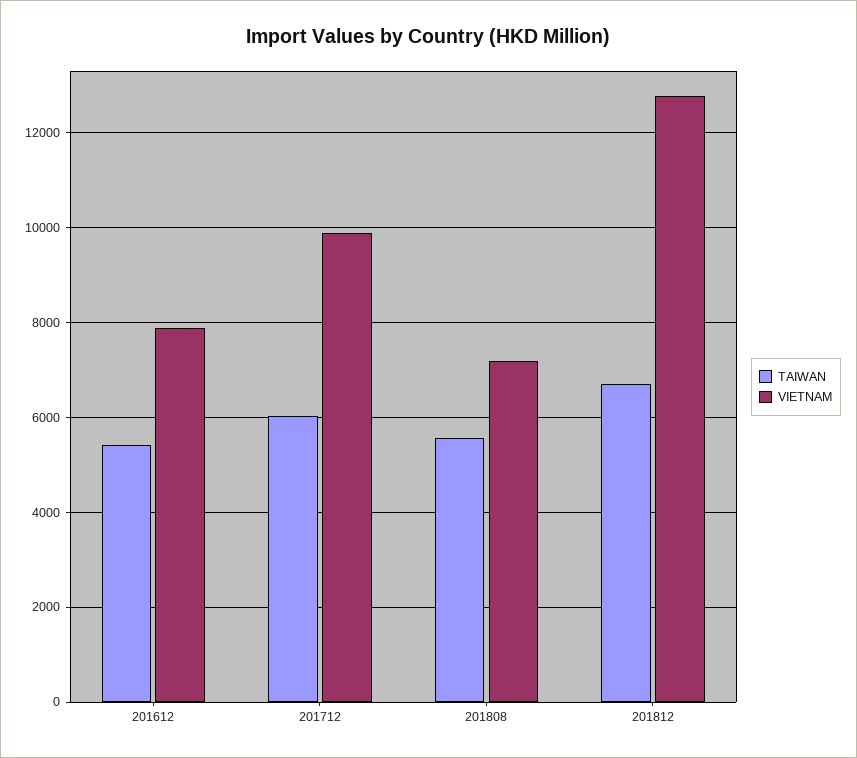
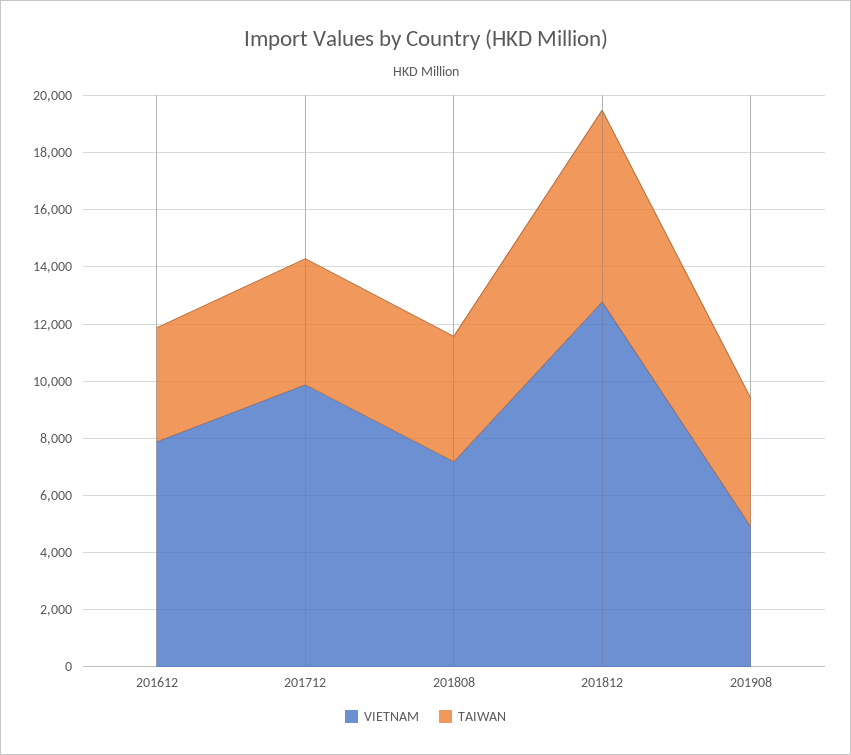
TAIWAN, 201612: 5400 -> 4000
TAIWAN, 201712: 6000 -> 4500
TAIWAN, 201808: 5600 -> 4500
VIETNAM, 201908: none -> 5000
TAIWAN, 201908: none -> 4500

